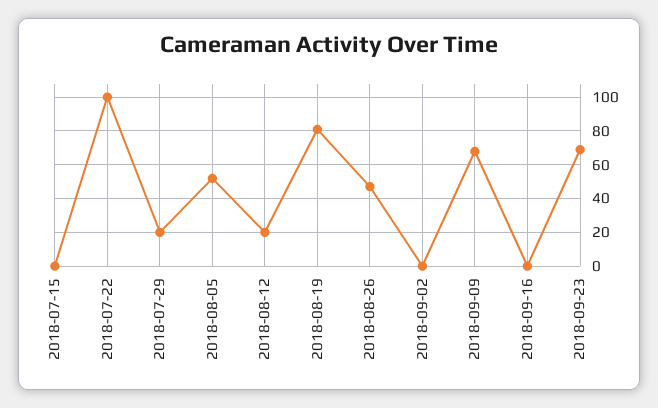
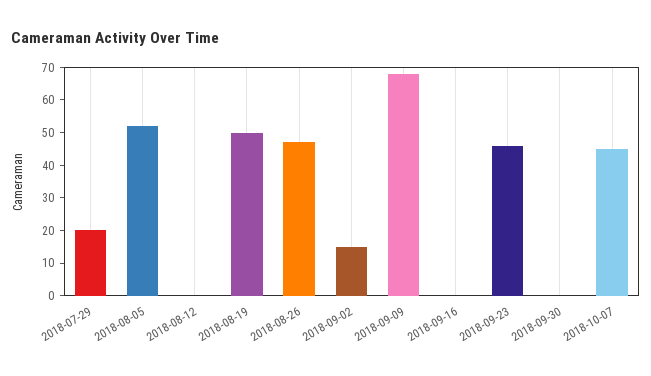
2018-07-15: 0 -> none
2018-07-22: 100 -> none
2018-08-12: 20 -> 0
2018-08-19: 80 -> 50
2018-09-02: 0 -> 15
2018-09-23: 70 -> 45
2018-09-30: none -> 0
2018-10-07: none -> 45

